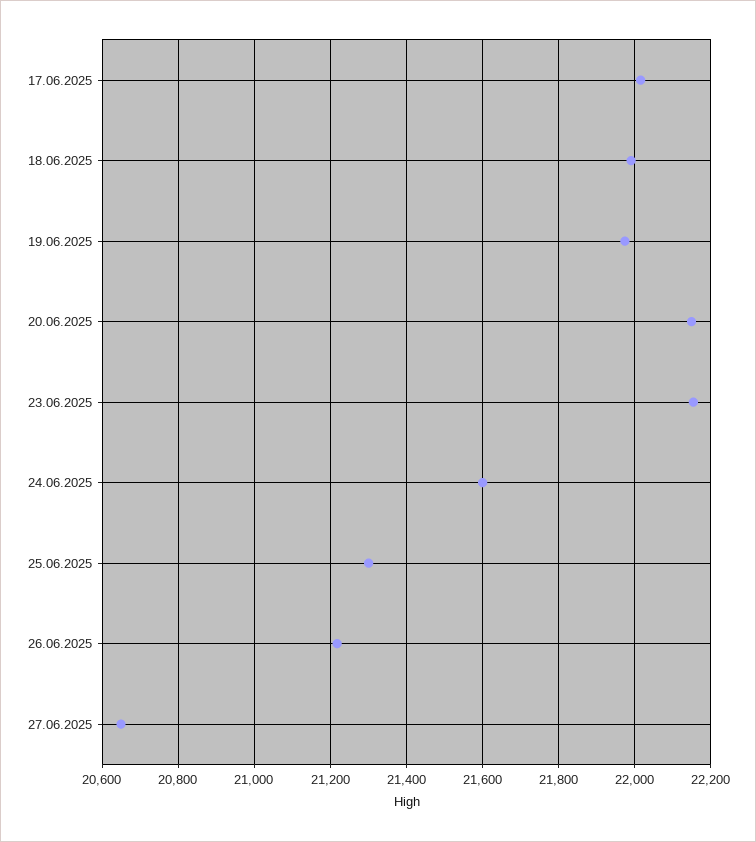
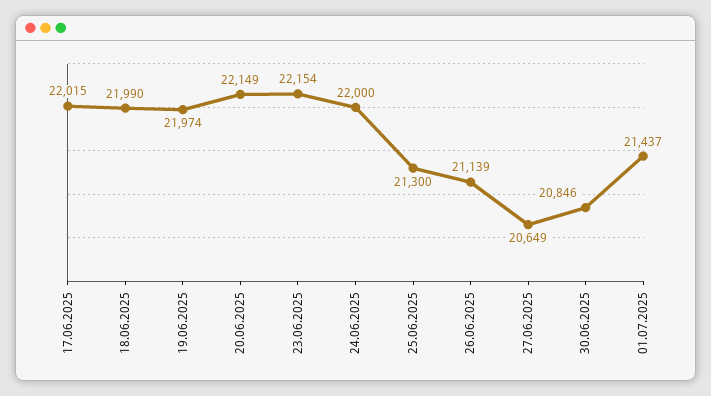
24.06.2025: 21600 -> 22000
26.06.2025: 21220 -> 21139
30.06.2025: none -> 20846
01.07.2025: none -> 21437

